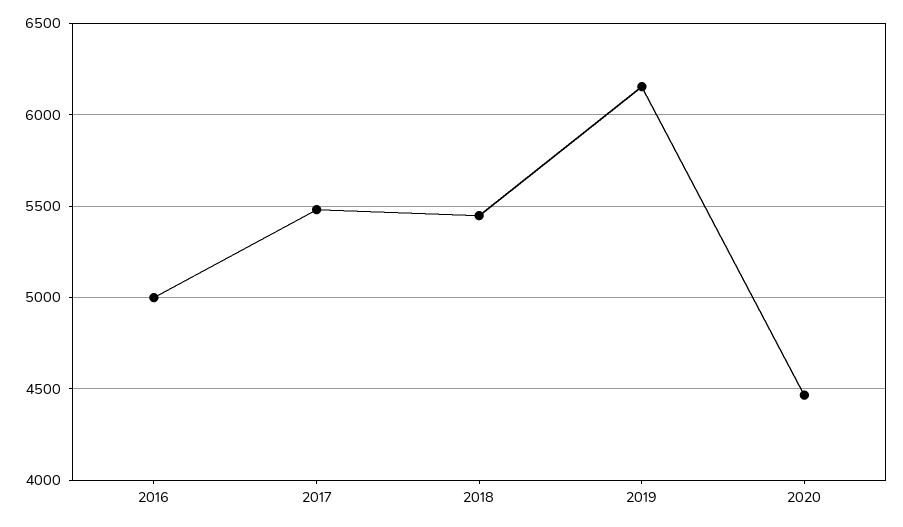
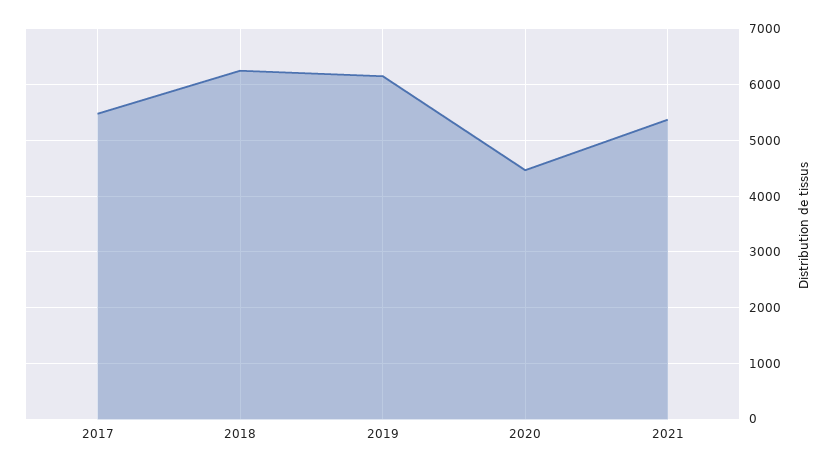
2016: 5000 -> none
2018: 5450 -> 6200
2021: none -> 5400

